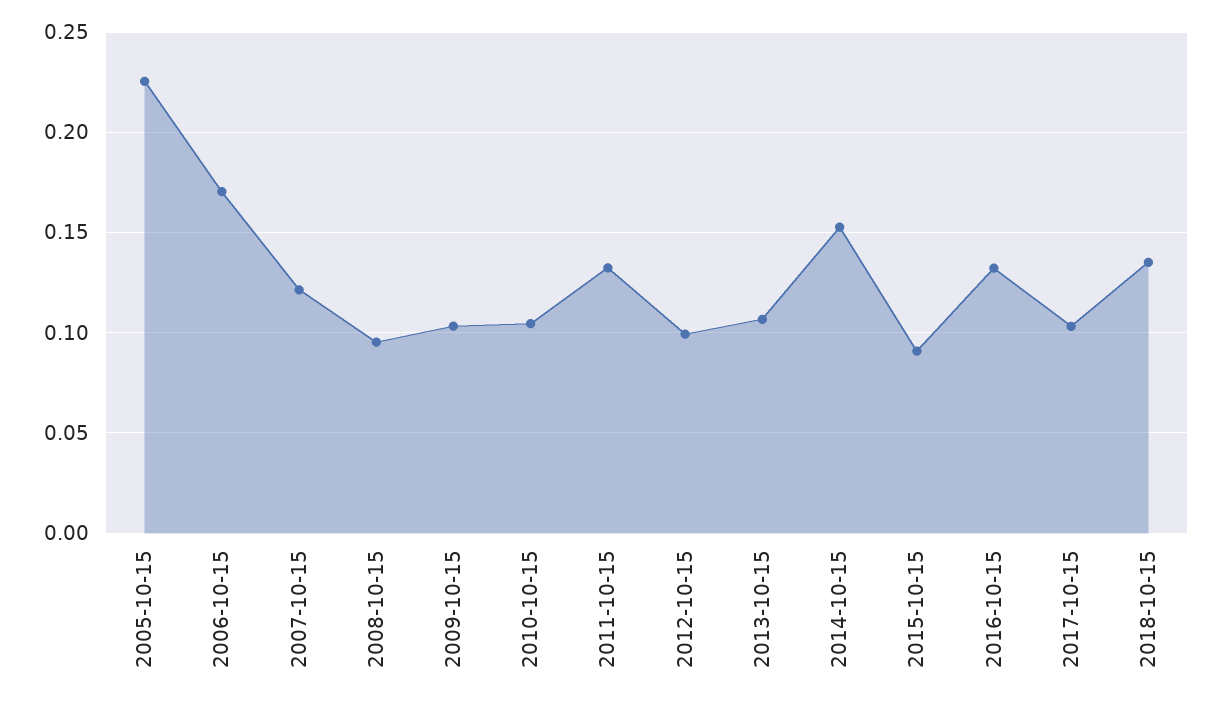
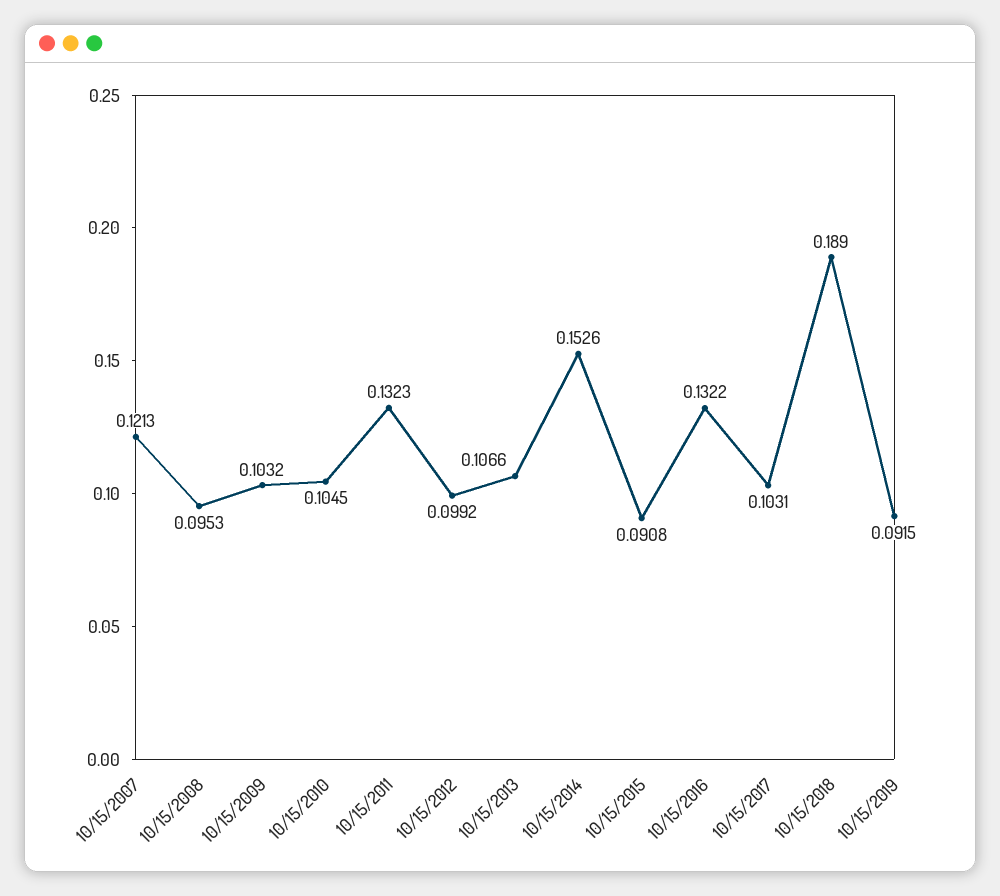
2005-10-15: 0.225 -> none
2006-10-15: 0.17 -> none
2018-10-15: 0.135 -> 0.189
10/15/2019: none -> 0.0915

